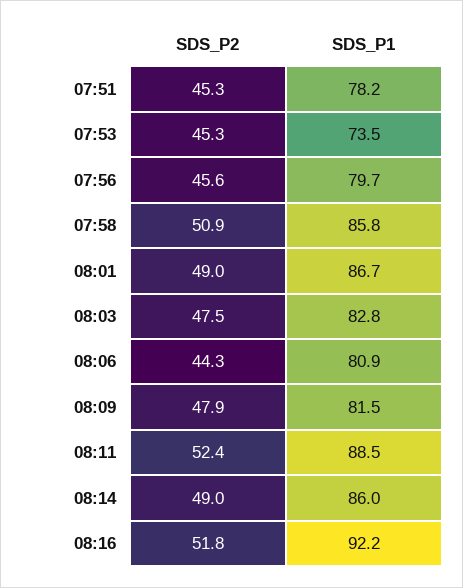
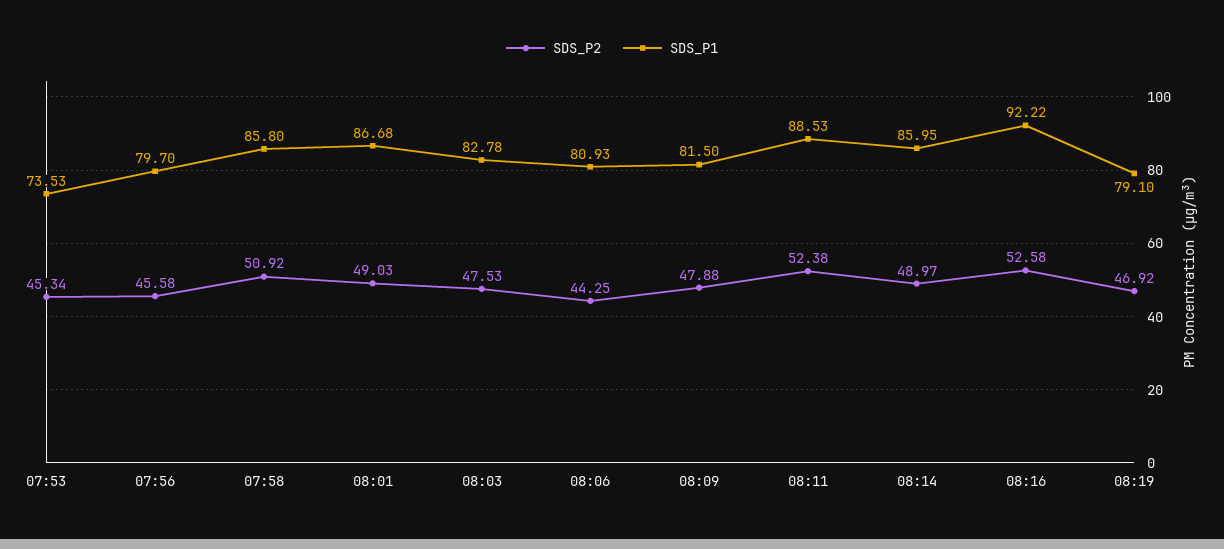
SDS_P2, 07:51: 45.3 -> none
SDS_P1, 07:51: 78.2 -> none
SDS_P2, 08:16: 51.8 -> 52.58
SDS_P2, 08:19: none -> 46.92
SDS_P1, 08:19: none -> 79.1

